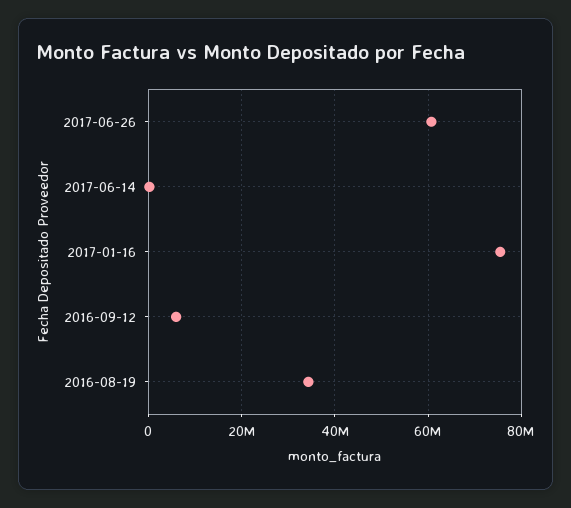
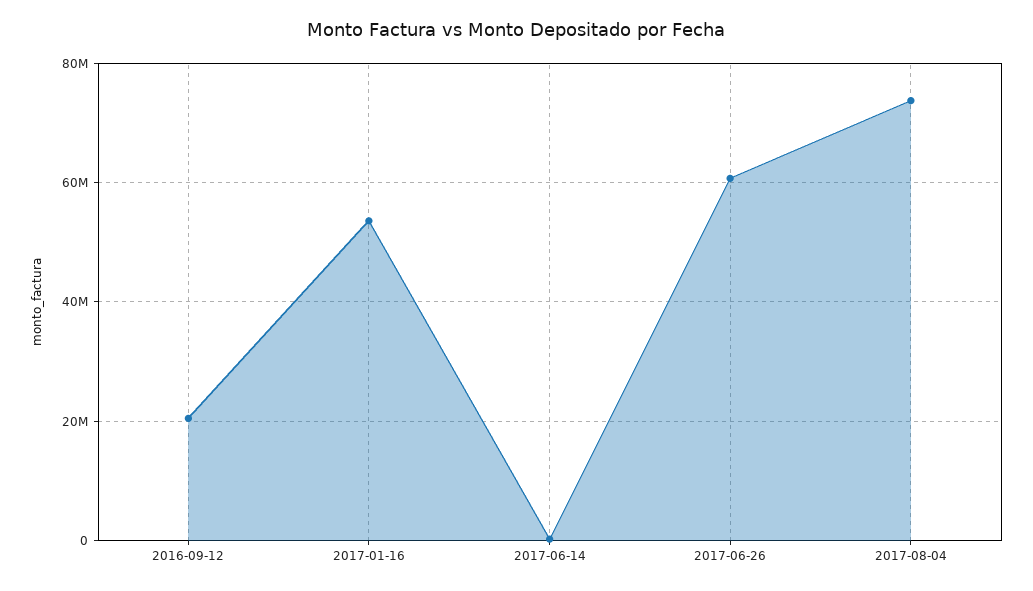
2017-01-16: 76000000 -> 54000000
2016-09-12: 6000000 -> 20000000
2016-08-19: 34000000 -> none
2017-08-04: none -> 74000000

